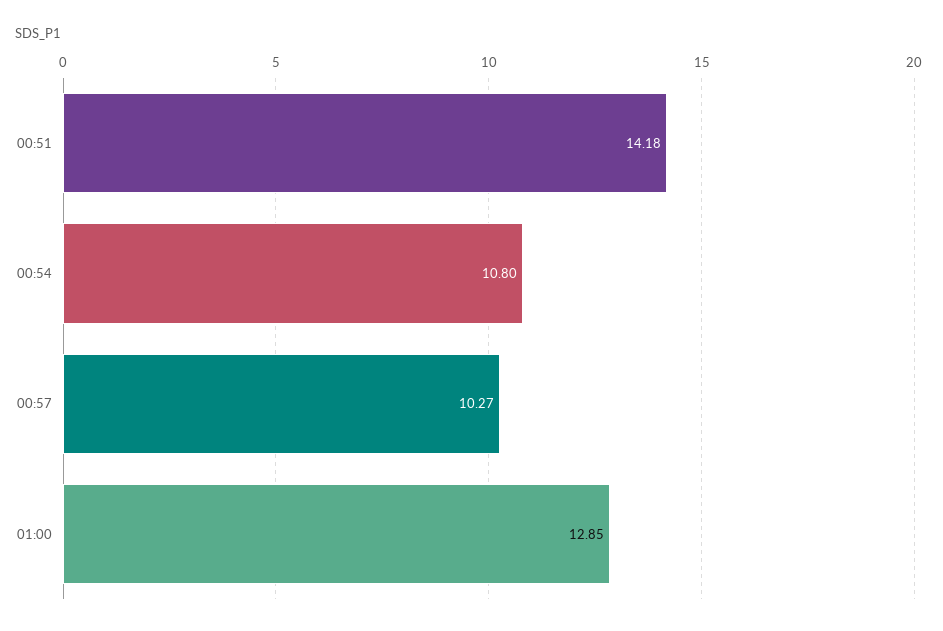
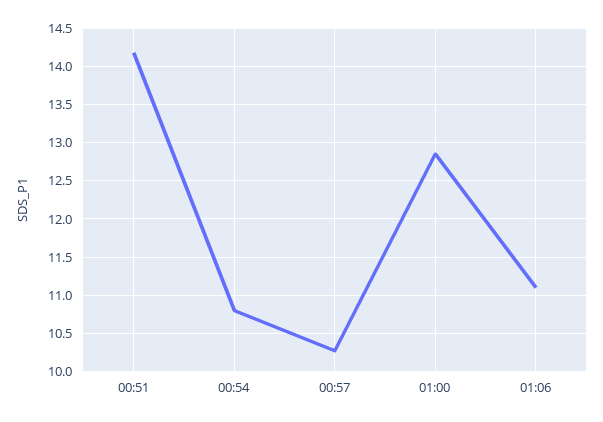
01:06: none -> 11.1

